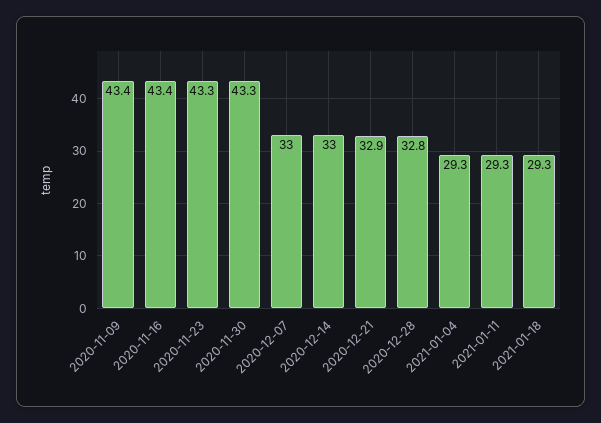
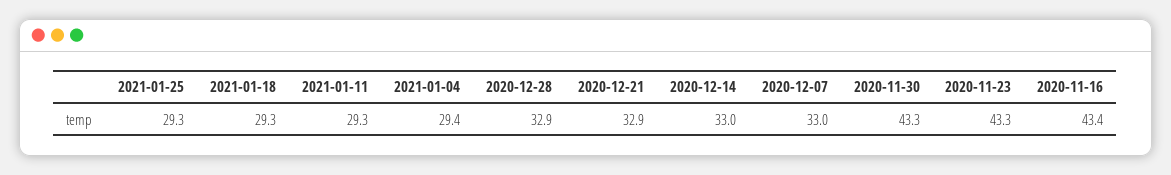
2020-11-09: 43.4 -> none
2020-12-28: 32.8 -> 32.9
2021-01-04: 29.3 -> 29.4
2021-01-25: none -> 29.3

